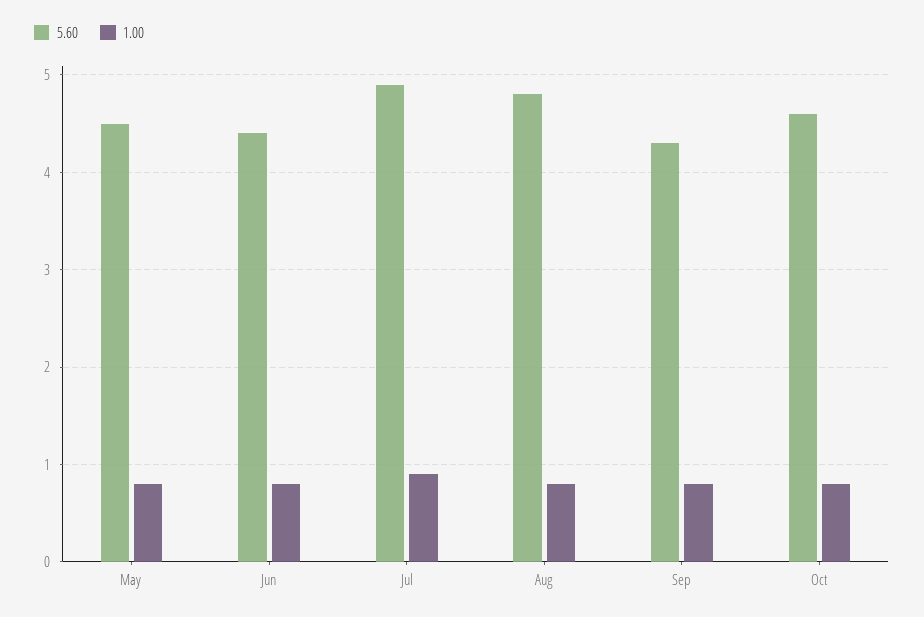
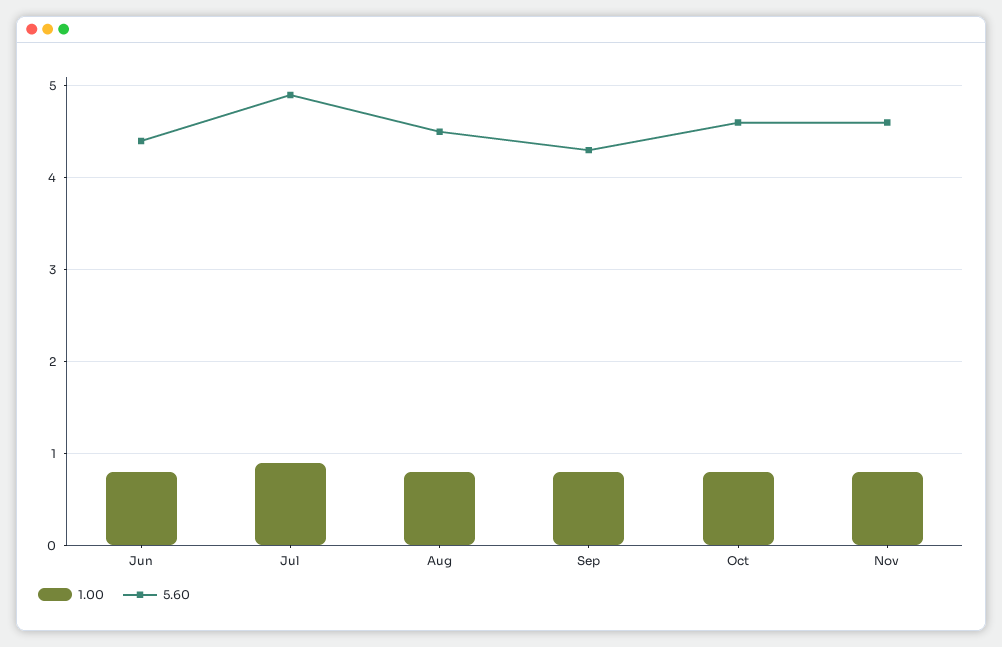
5.60, May: 4.5 -> none
1.00, May: 0.8 -> none
5.60, Aug: 4.8 -> 4.5
1.00, Nov: none -> 0.8
5.60, Nov: none -> 4.6

